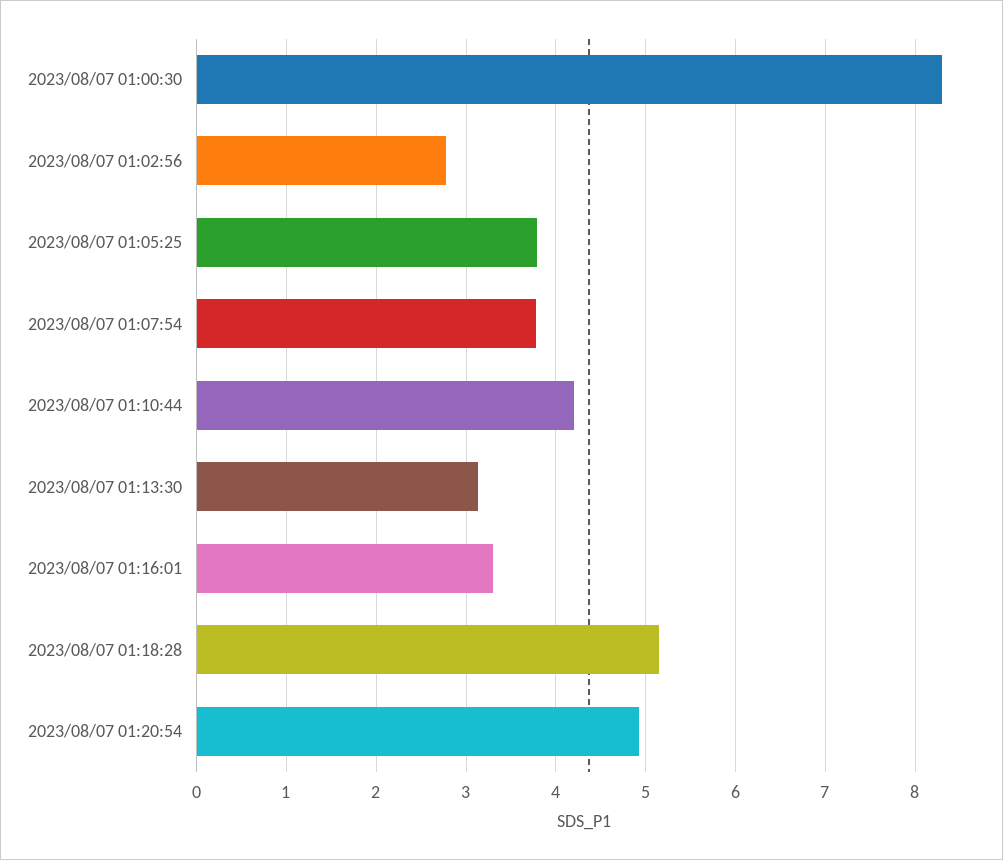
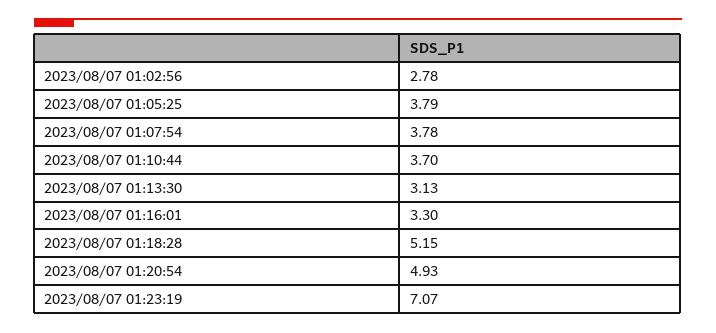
2023/08/07 01:00:30: 8.3 -> none
2023/08/07 01:10:44: 4.2 -> 3.7
2023/08/07 01:23:19: none -> 7.07

